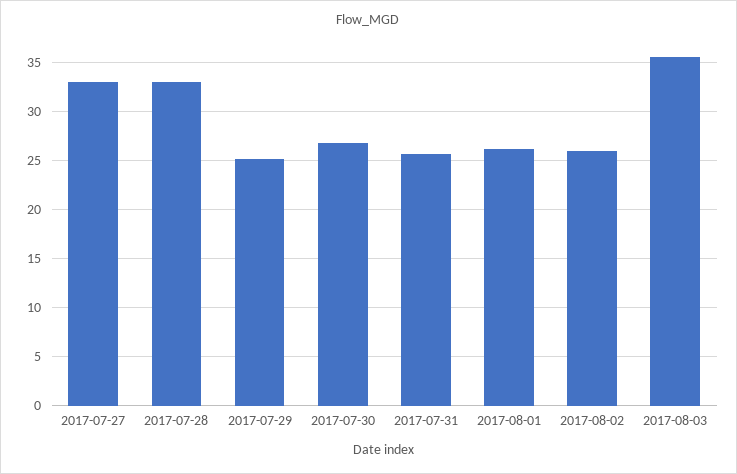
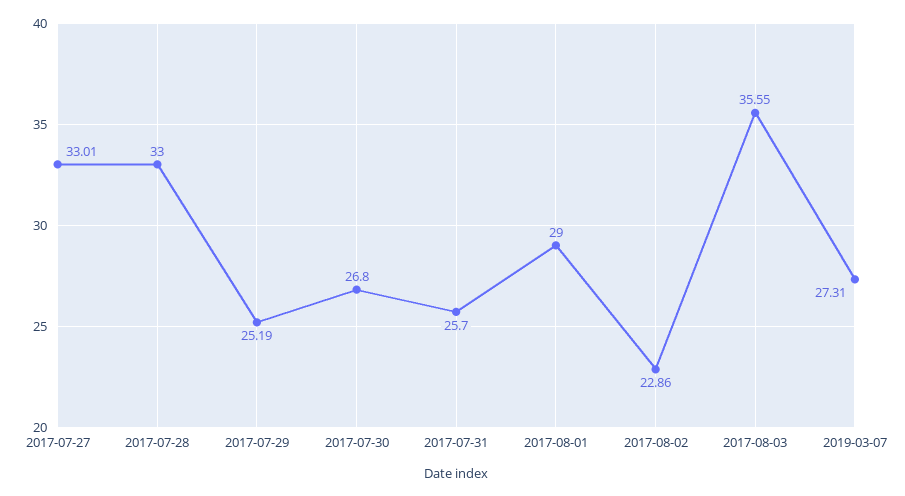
2017-08-01: 26 -> 29
2017-08-02: 26 -> 22.86
2019-03-07: none -> 27.31

